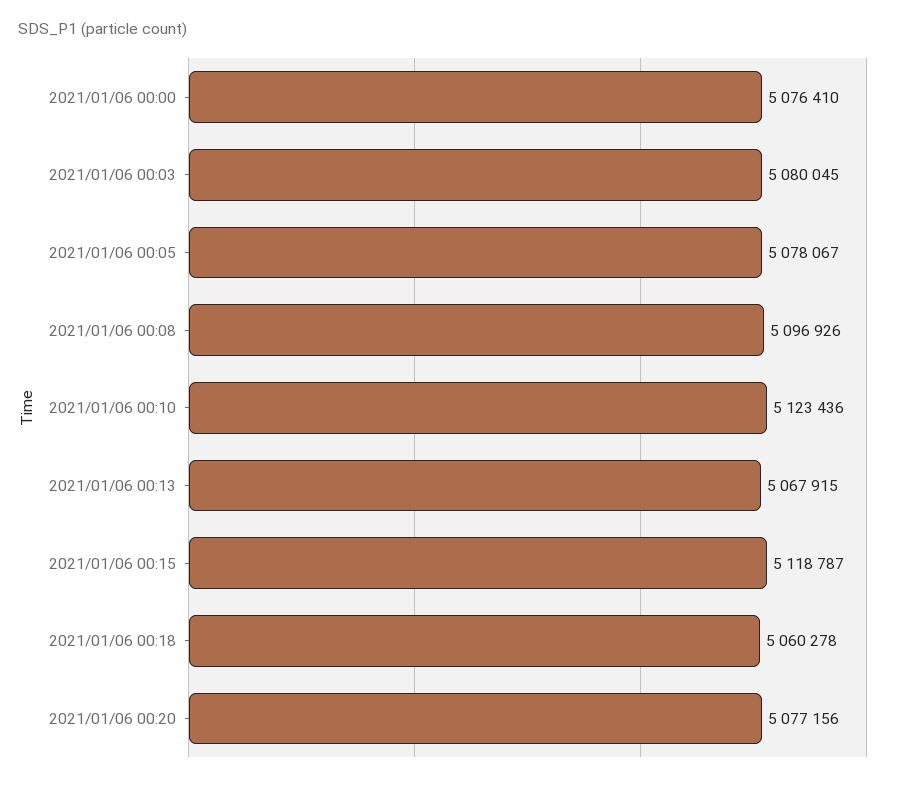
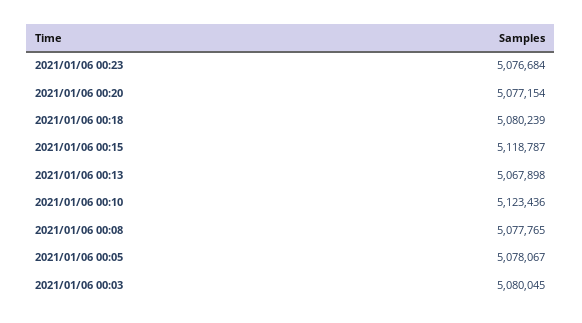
2021/01/06 00:00: 5076410 -> none
2021/01/06 00:08: 5096926 -> 5077765
2021/01/06 00:13: 5067915 -> 5067898
2021/01/06 00:18: 5060278 -> 5080239
2021/01/06 00:20: 5077156 -> 5077154
2021/01/06 00:23: none -> 5076684

